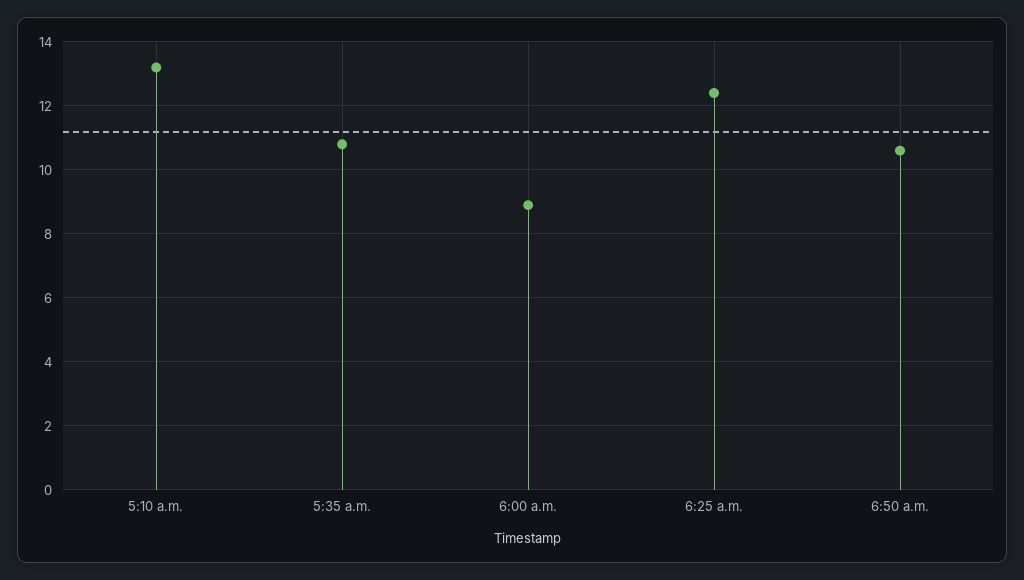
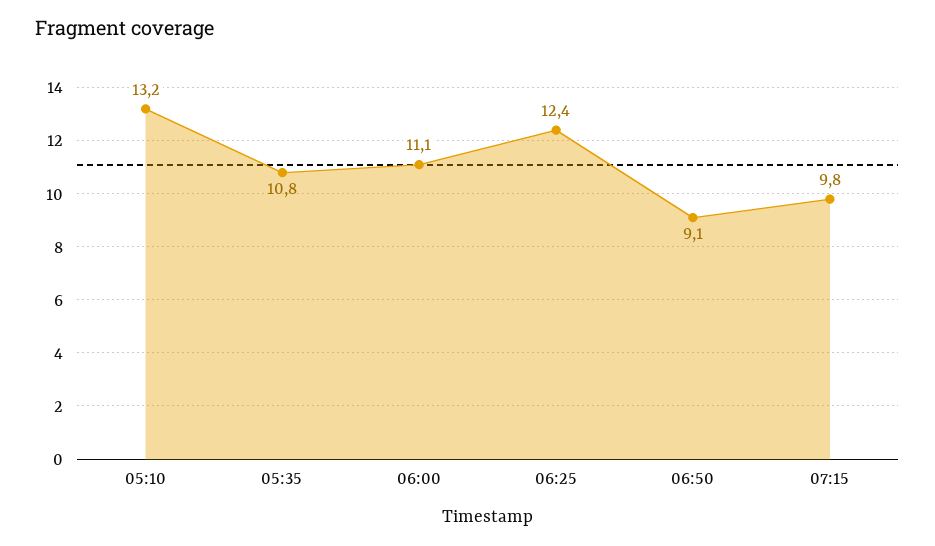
6:00 a.m.: 9 -> 11.1
6:50 a.m.: 10.5 -> 9.1
07:15: none -> 9.8

